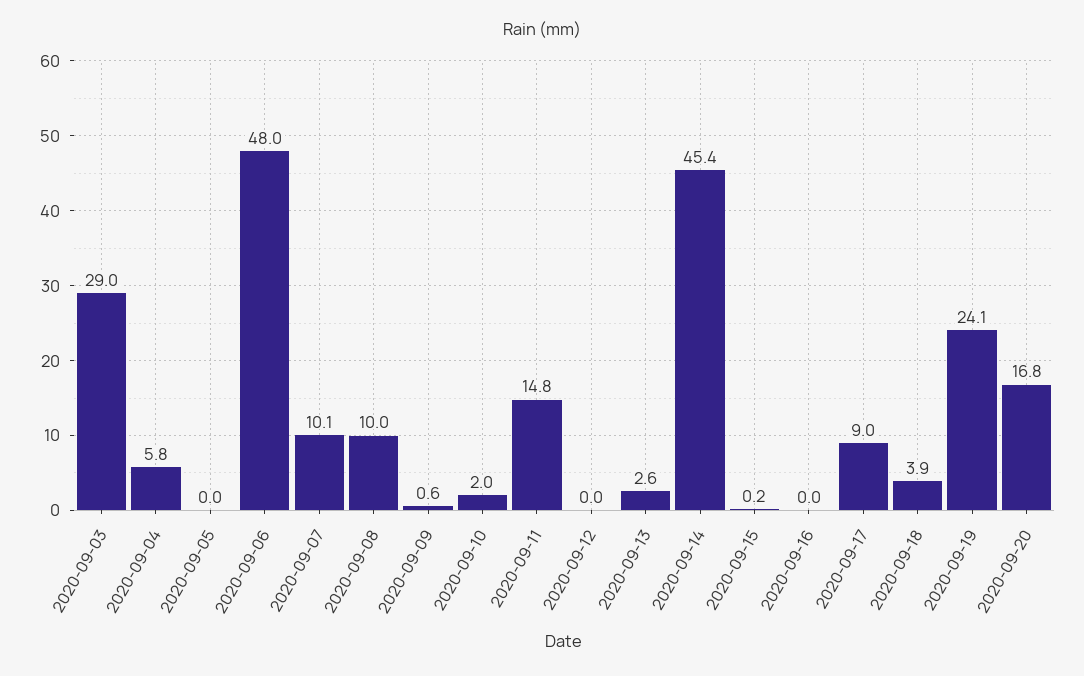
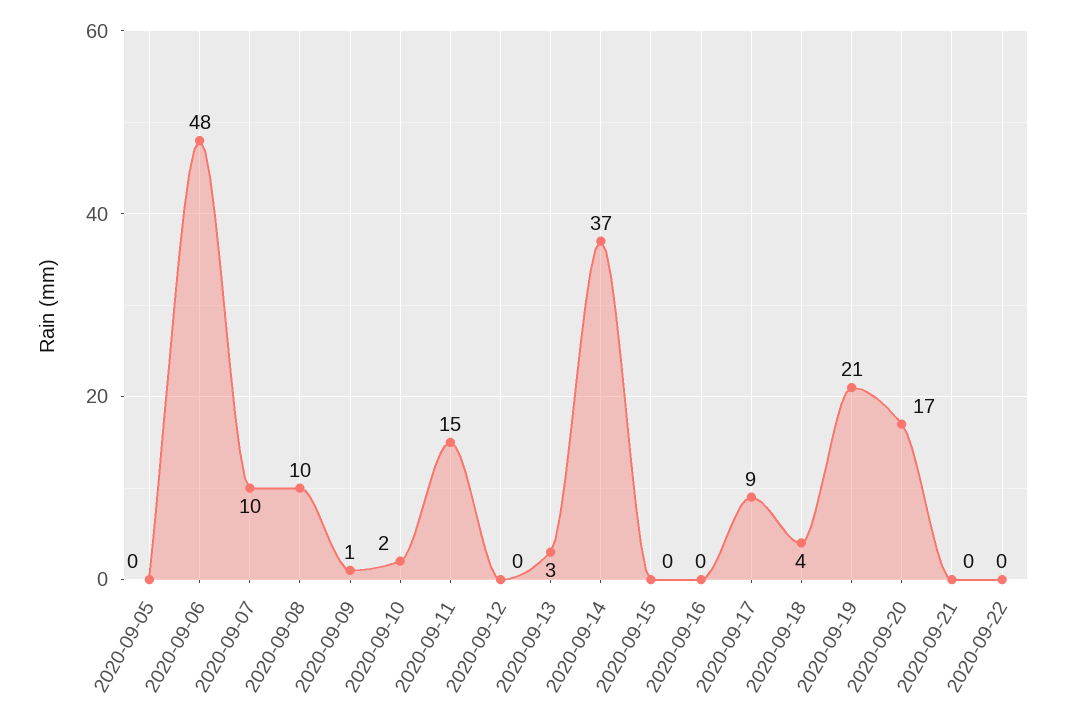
2020-09-03: 29 -> none
2020-09-04: 5.8 -> none
2020-09-14: 45.4 -> 37
2020-09-19: 24.1 -> 21
2020-09-21: none -> 0
2020-09-22: none -> 0

